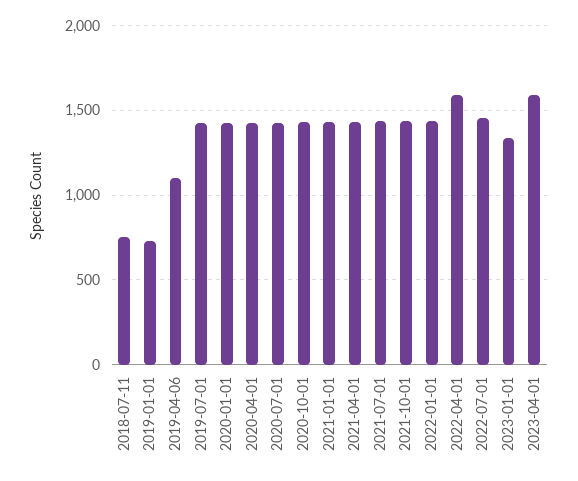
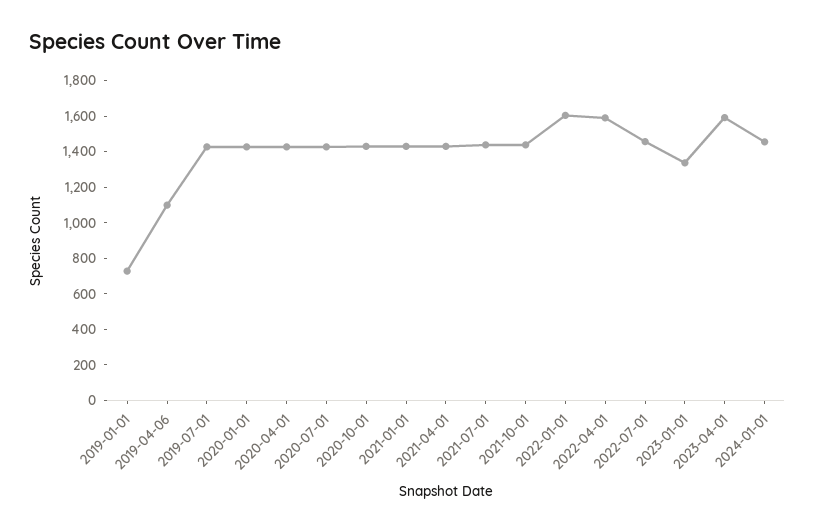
2018-07-11: 750 -> none
2022-01-01: 1450 -> 1600
2024-01-01: none -> 1450

